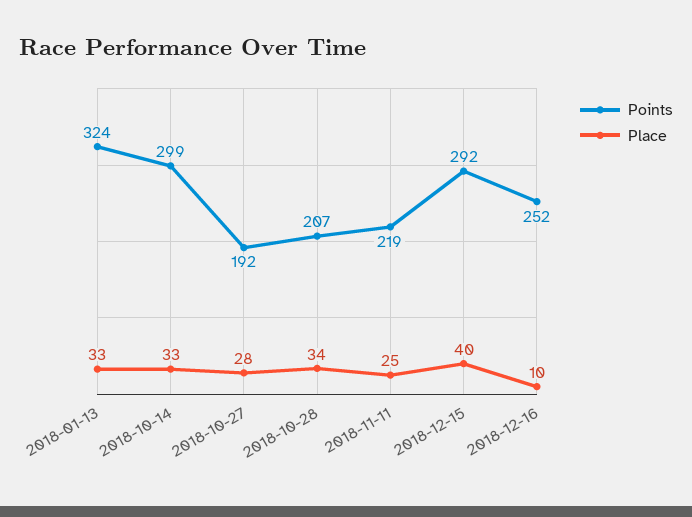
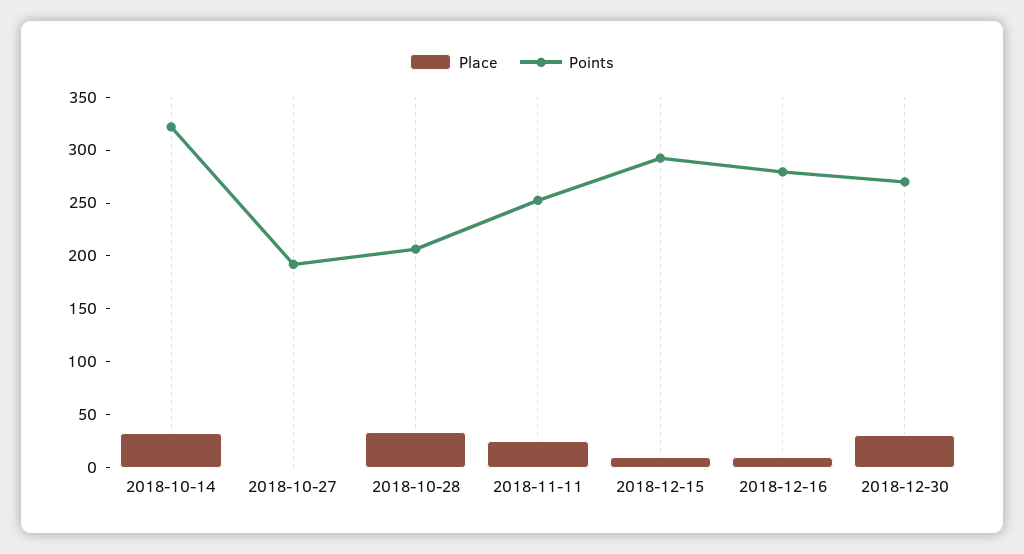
Points, 2018-01-13: 324 -> none
Place, 2018-01-13: 33 -> none
Points, 2018-10-14: 299 -> 320
Place, 2018-10-27: 28 -> 0
Points, 2018-11-11: 219 -> 250
Place, 2018-12-15: 40 -> 10
Points, 2018-12-16: 252 -> 280
Place, 2018-12-30: none -> 30
Points, 2018-12-30: none -> 270

